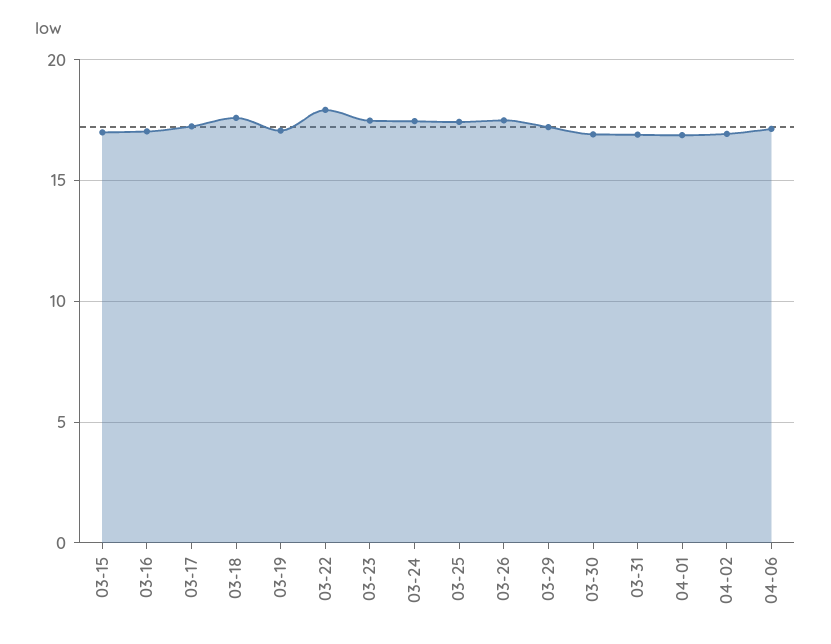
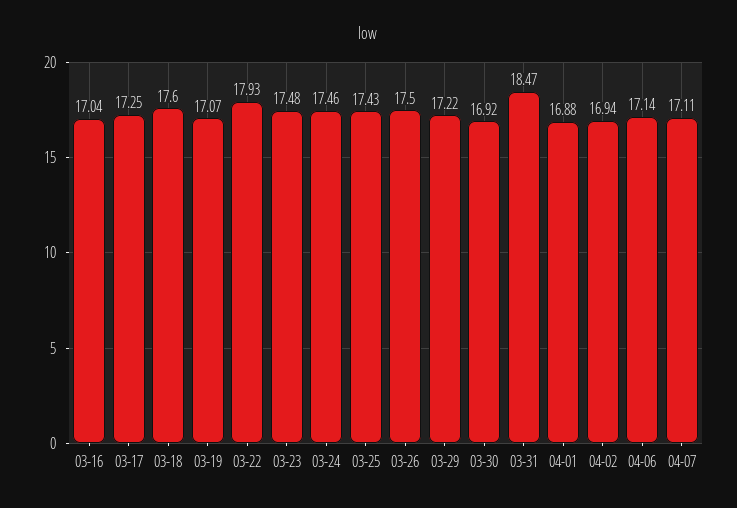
03-15: 17 -> none
03-31: 17 -> 18.47
04-07: none -> 17.11

